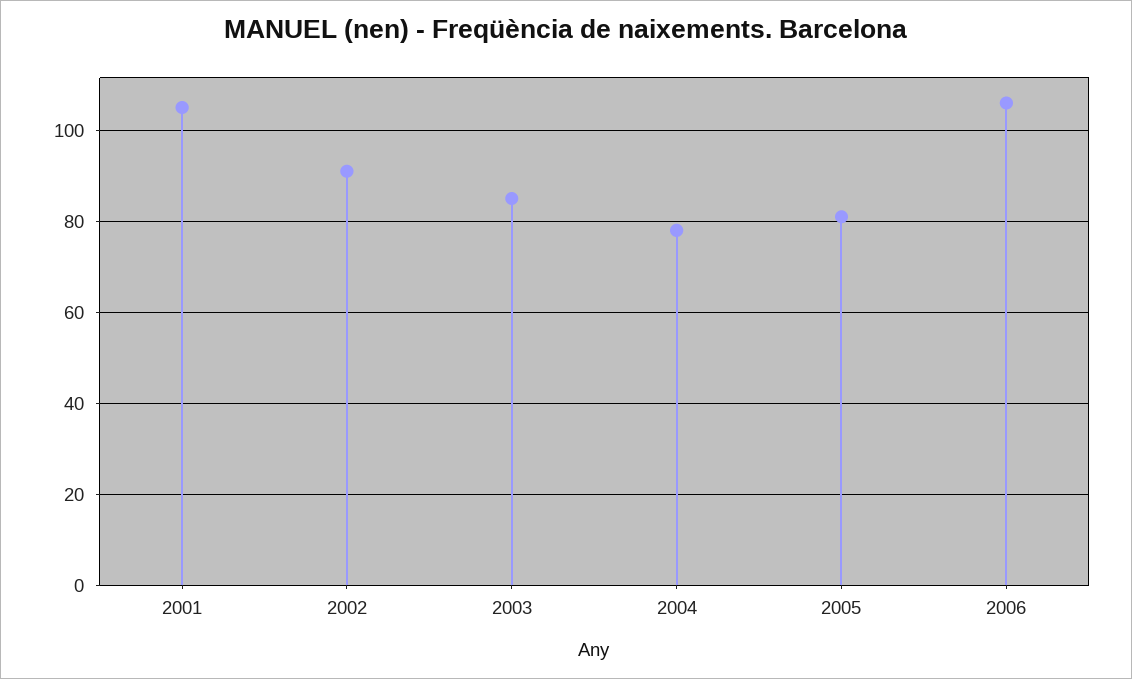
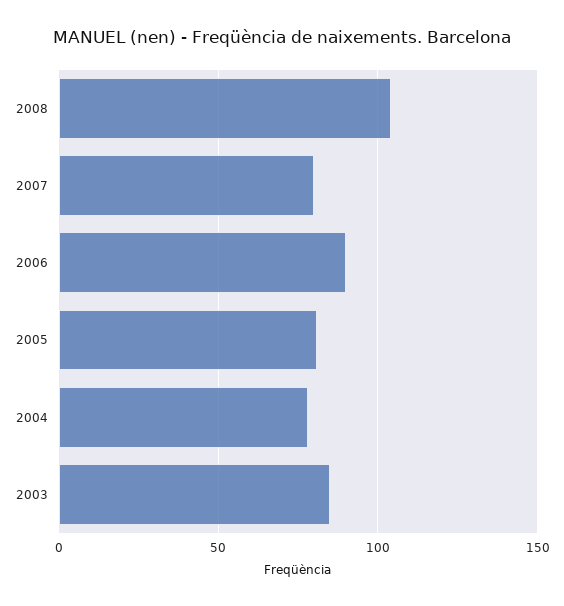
2001: 105 -> none
2002: 90 -> none
2006: 105 -> 90
2008: none -> 105
2007: none -> 80

